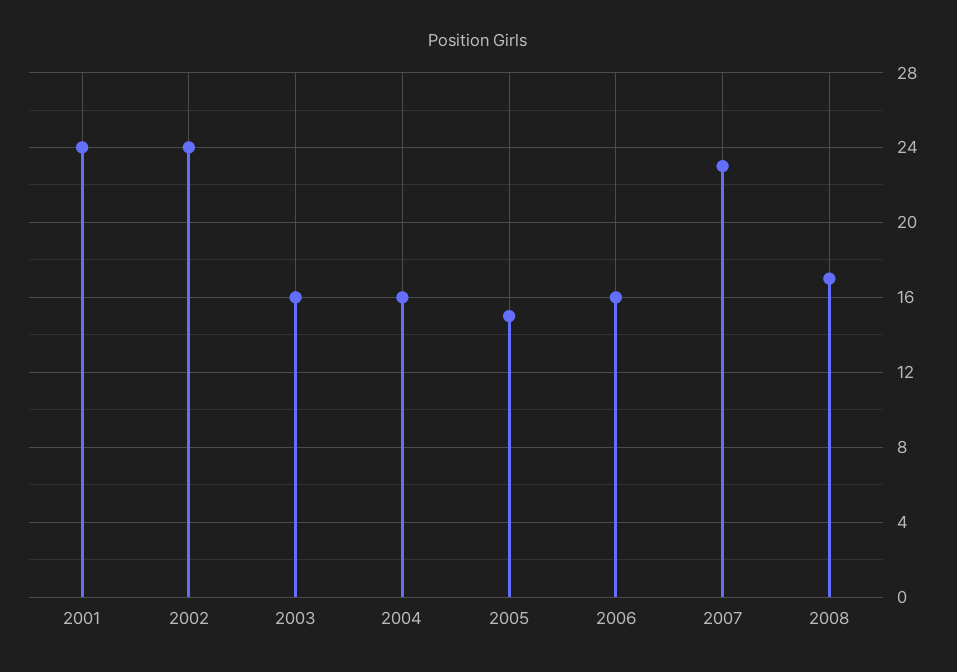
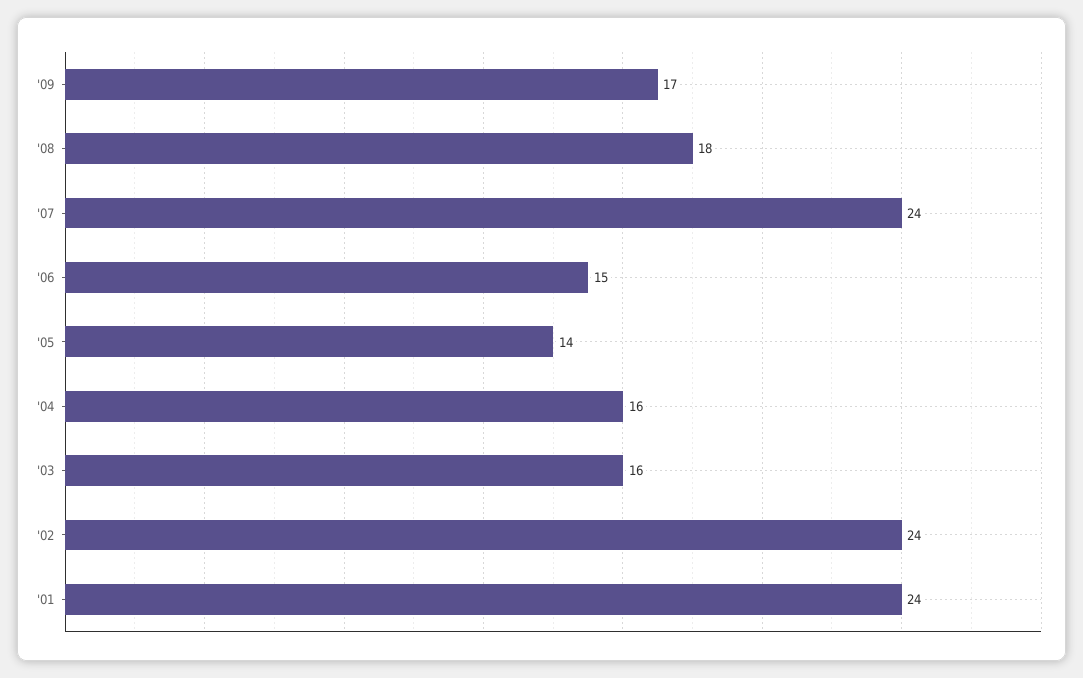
2005: 15 -> 14
2006: 16 -> 15
2007: 23 -> 24
2008: 17 -> 18
'09: none -> 17

